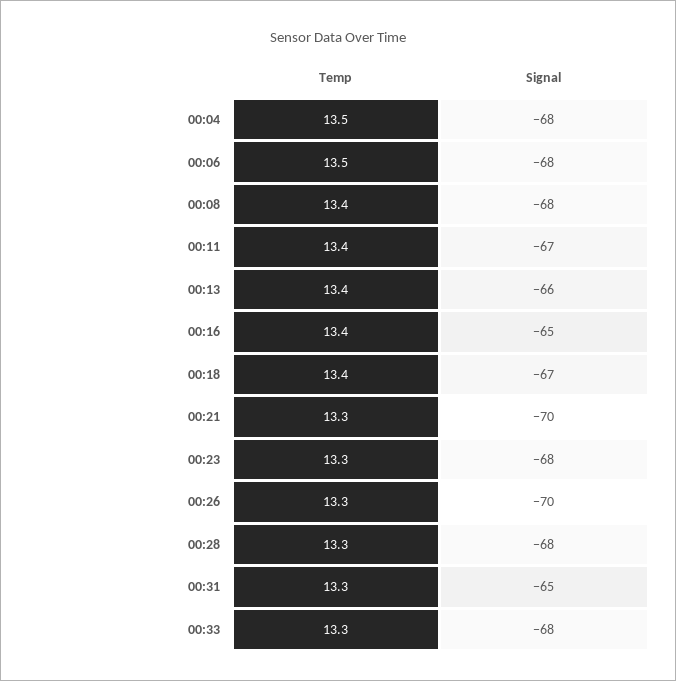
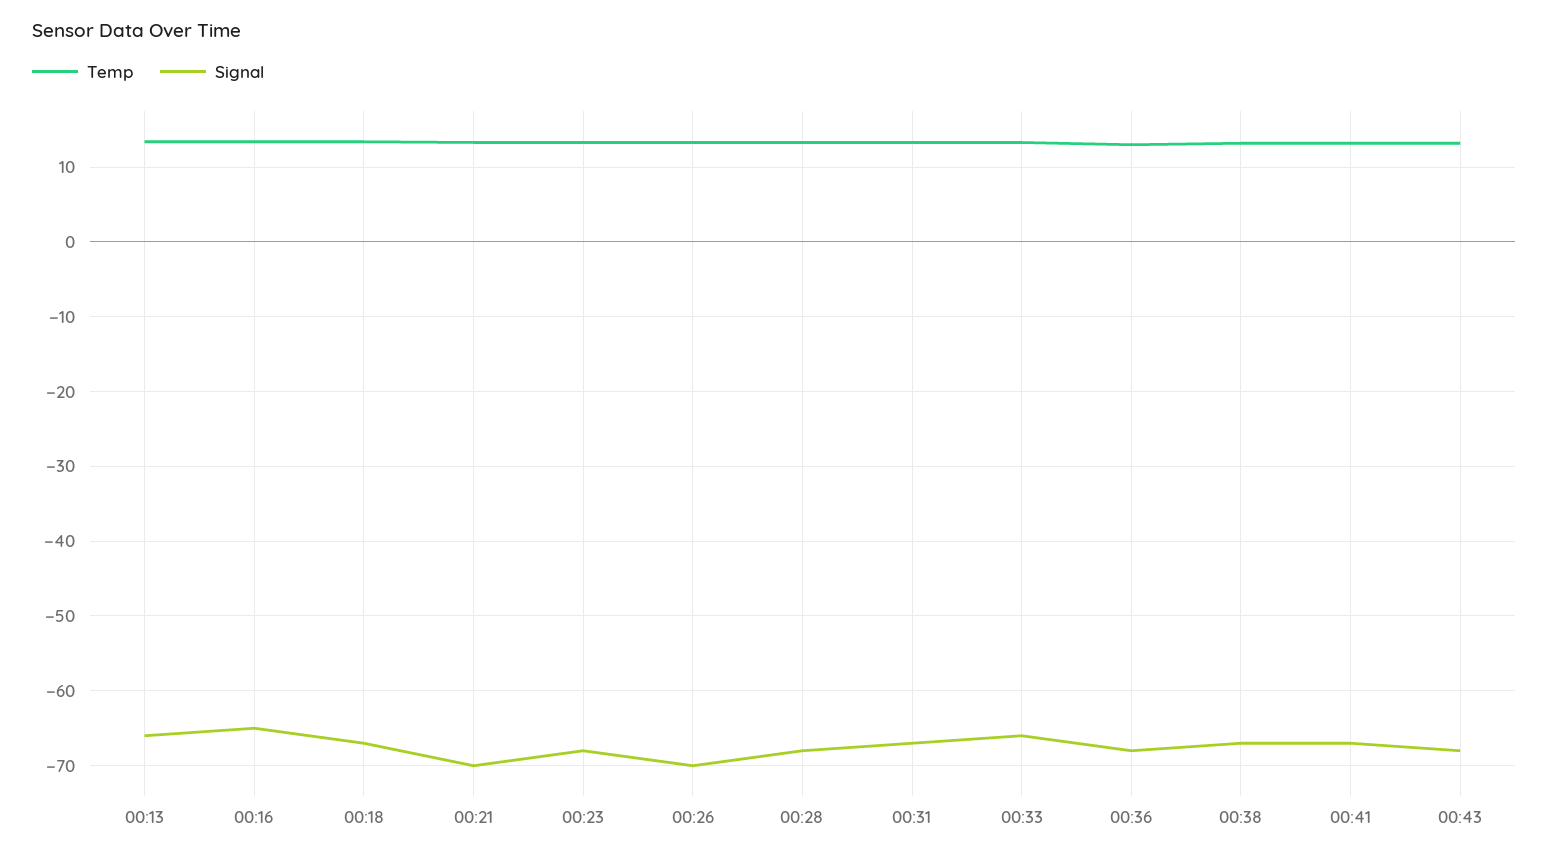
Temp, 00:04: 13.5 -> none
Signal, 00:04: -68 -> none
Temp, 00:06: 13.5 -> none
Signal, 00:06: -68 -> none
Temp, 00:08: 13.4 -> none
Signal, 00:08: -68 -> none
Temp, 00:11: 13.4 -> none
Signal, 00:11: -67 -> none
Signal, 00:31: -65 -> -67
Signal, 00:33: -68 -> -66
Temp, 00:36: none -> 13
Signal, 00:36: none -> -68
Temp, 00:38: none -> 13
Signal, 00:38: none -> -67
Temp, 00:41: none -> 13
Signal, 00:41: none -> -67
Temp, 00:43: none -> 13
Signal, 00:43: none -> -68

